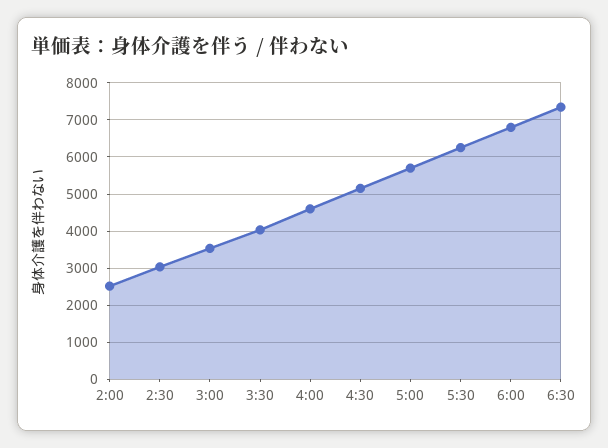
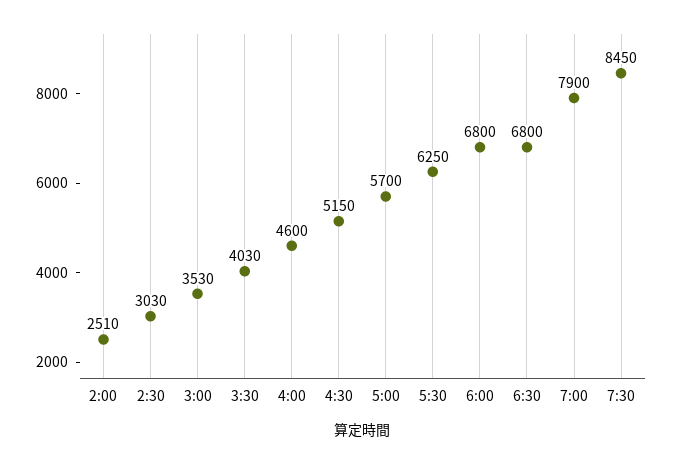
6:30: 7400 -> 6800
7:00: none -> 7900
7:30: none -> 8450

